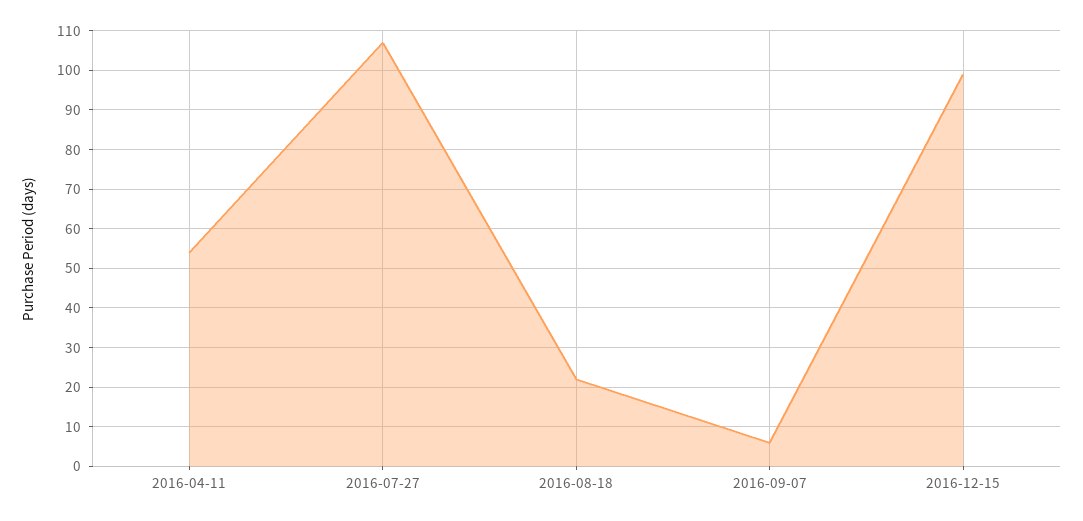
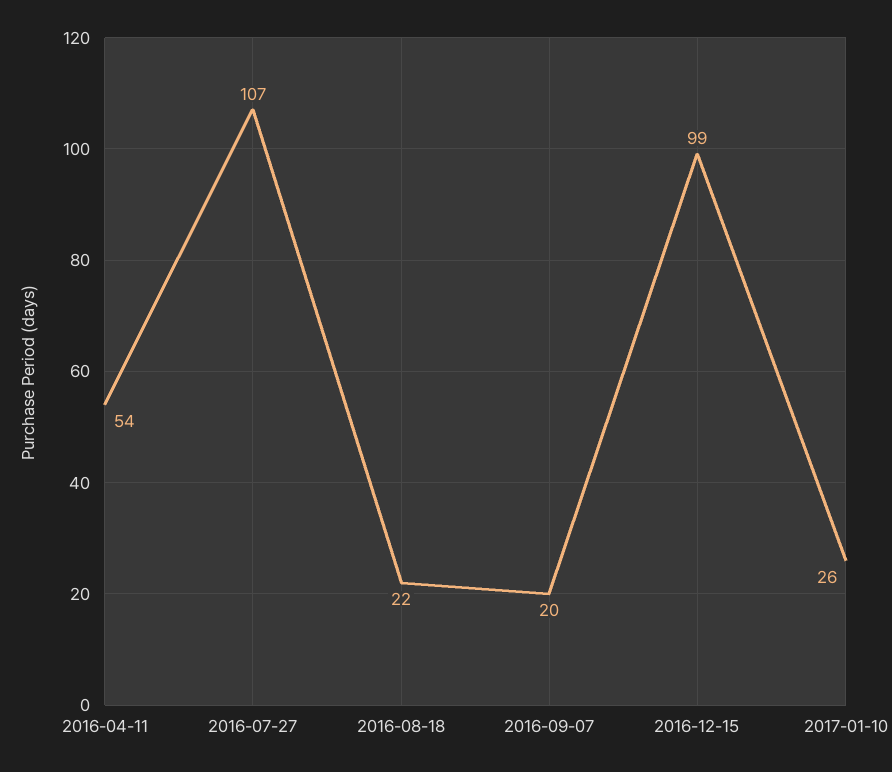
2016-09-07: 5 -> 20
2017-01-10: none -> 26

